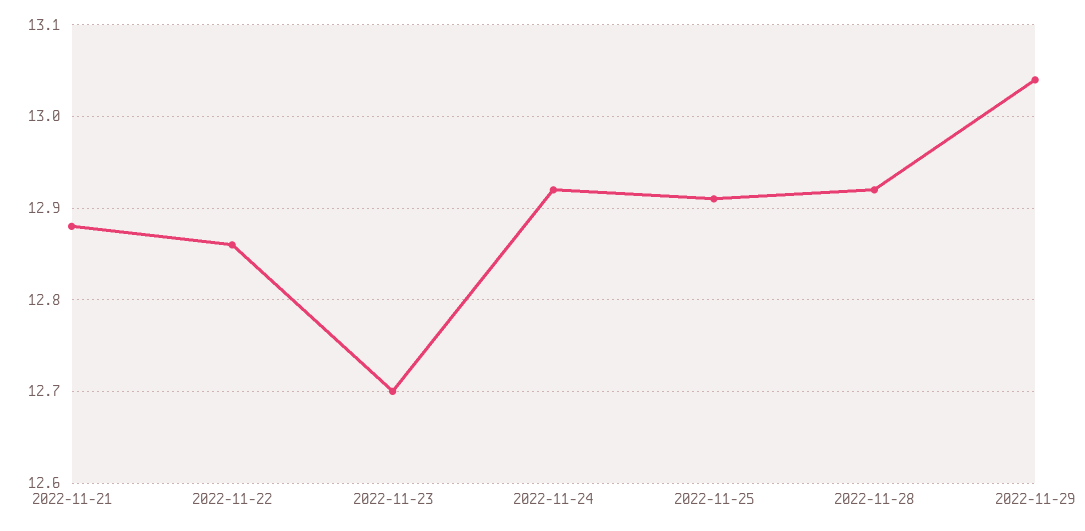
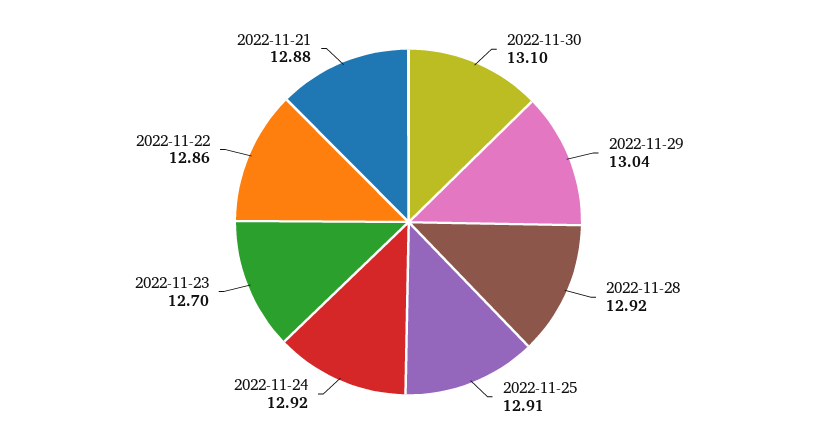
2022-11-30: none -> 13.1

